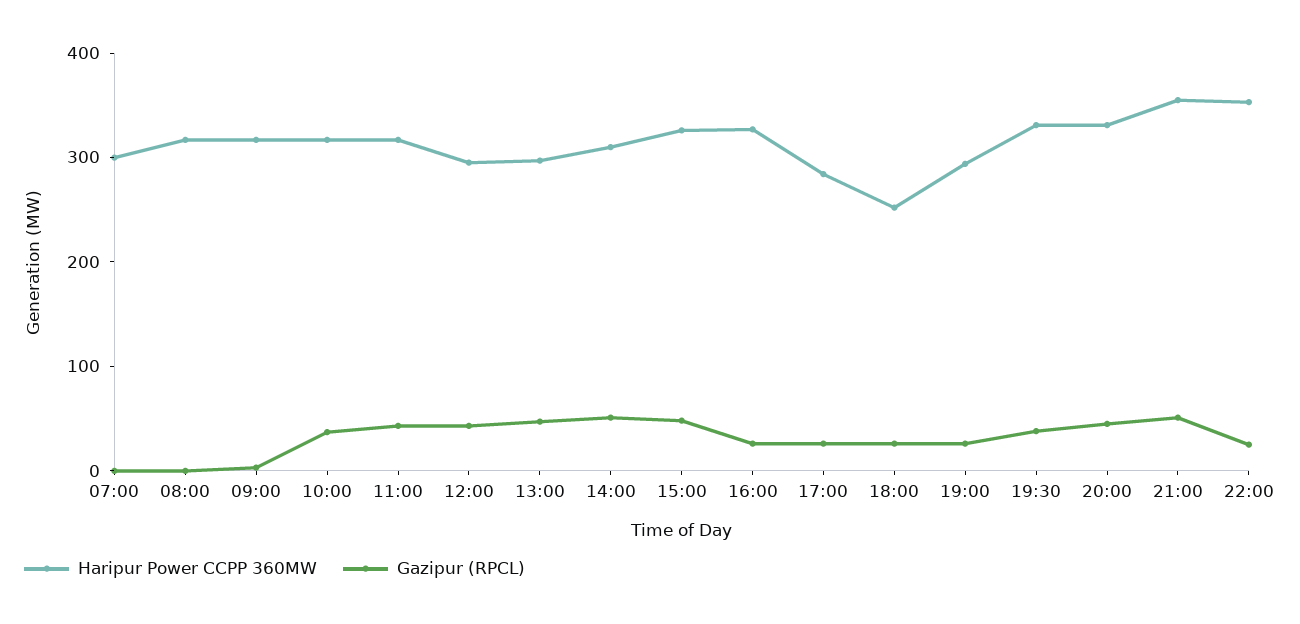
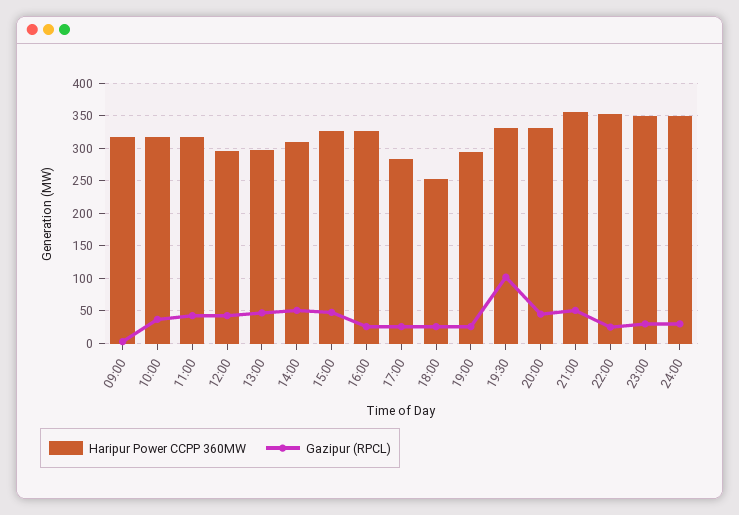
Haripur Power CCPP 360MW, 07:00: 300 -> none
Gazipur (RPCL), 07:00: 0 -> none
Haripur Power CCPP 360MW, 08:00: 320 -> none
Gazipur (RPCL), 08:00: 0 -> none
Gazipur (RPCL), 19:30: 40 -> 100
Haripur Power CCPP 360MW, 23:00: none -> 350
Gazipur (RPCL), 23:00: none -> 30
Haripur Power CCPP 360MW, 24:00: none -> 350
Gazipur (RPCL), 24:00: none -> 30

